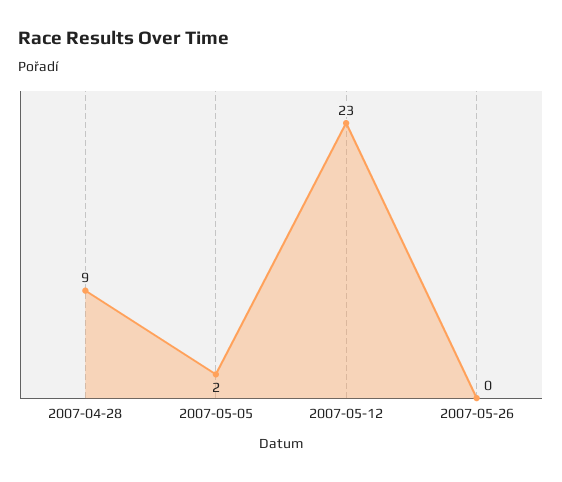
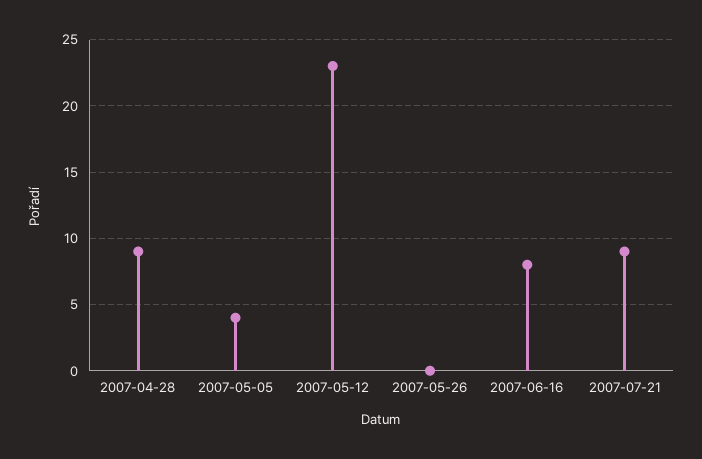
2007-05-05: 2 -> 4
2007-06-16: none -> 8
2007-07-21: none -> 9

